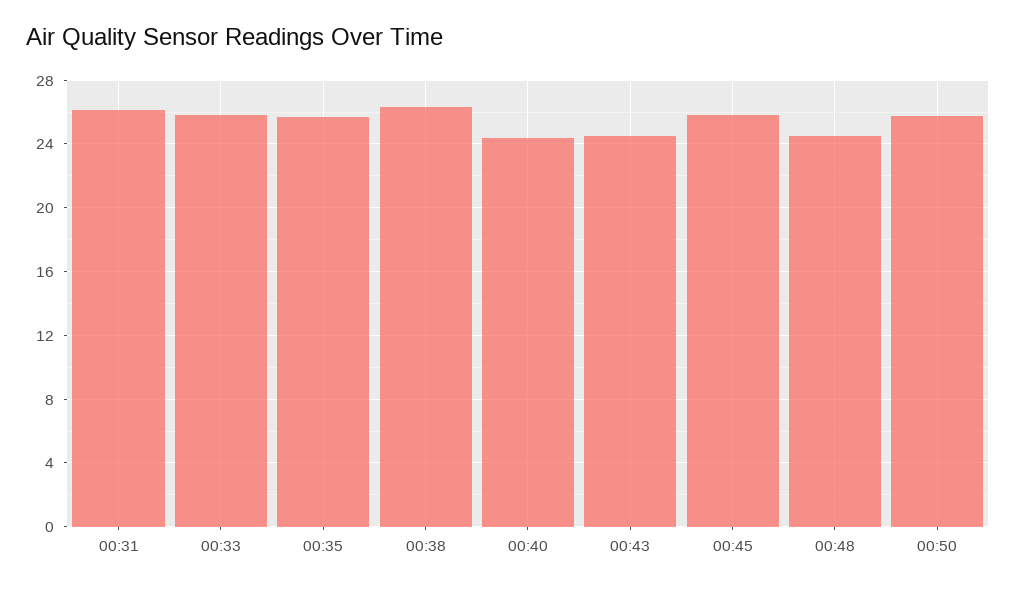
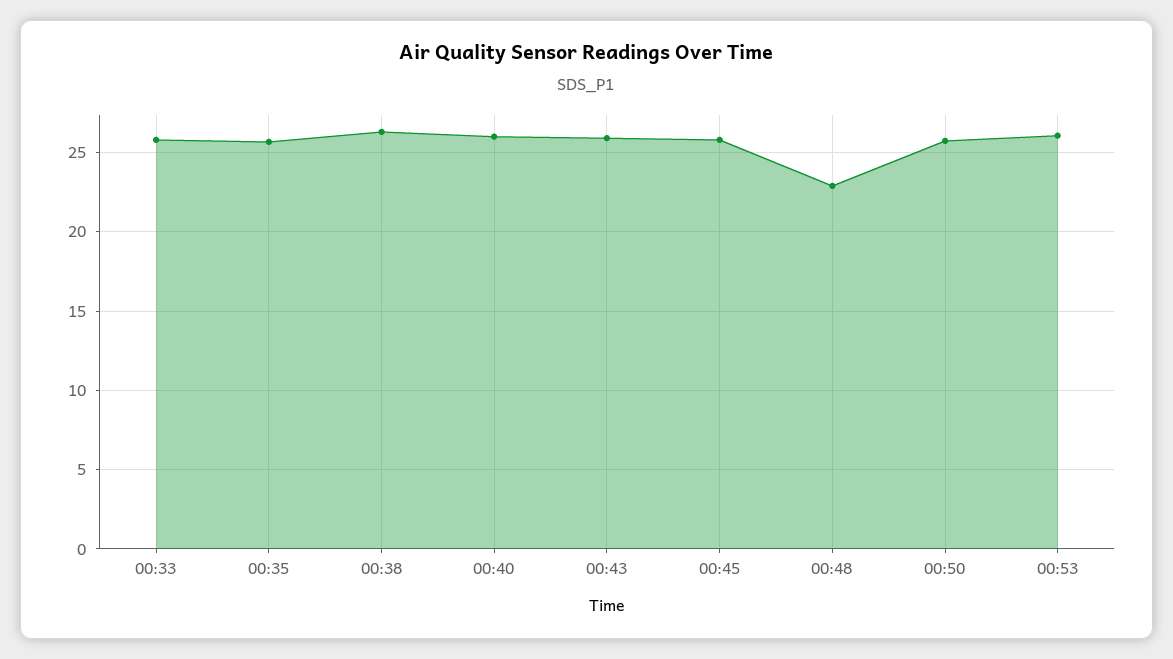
00:31: 26 -> none
00:40: 24.5 -> 26
00:43: 24.5 -> 26
00:48: 24.5 -> 23
00:53: none -> 26

